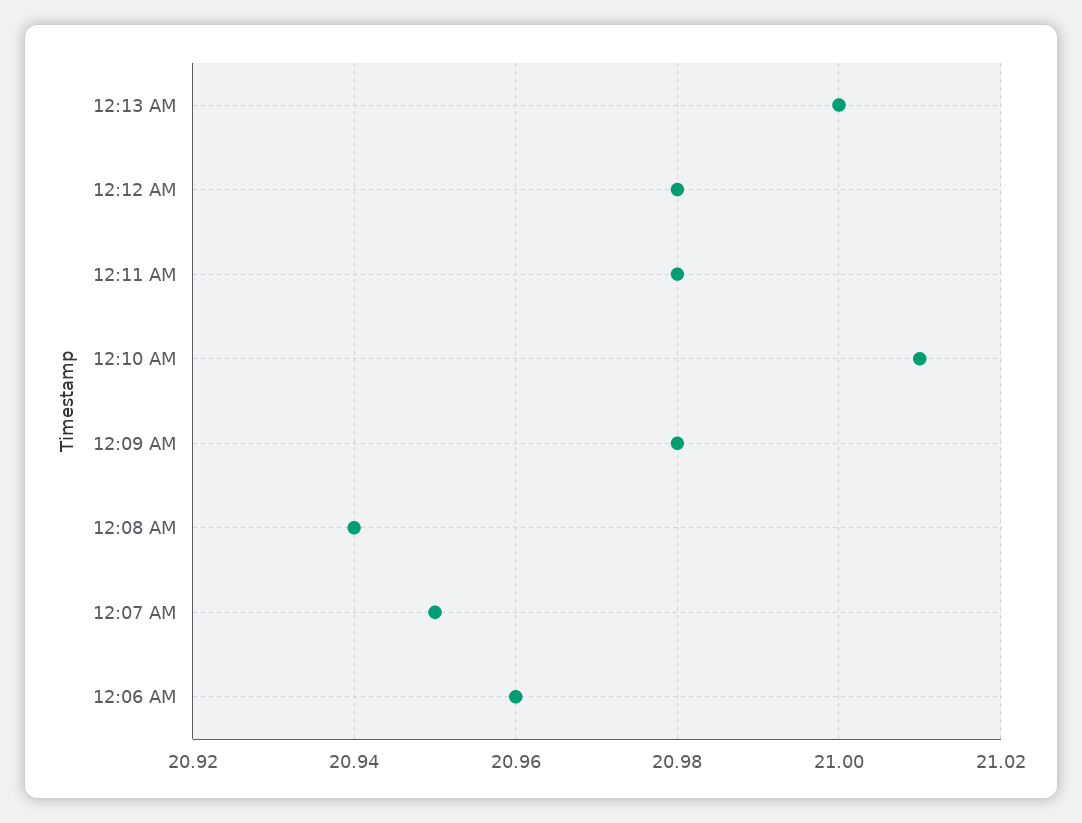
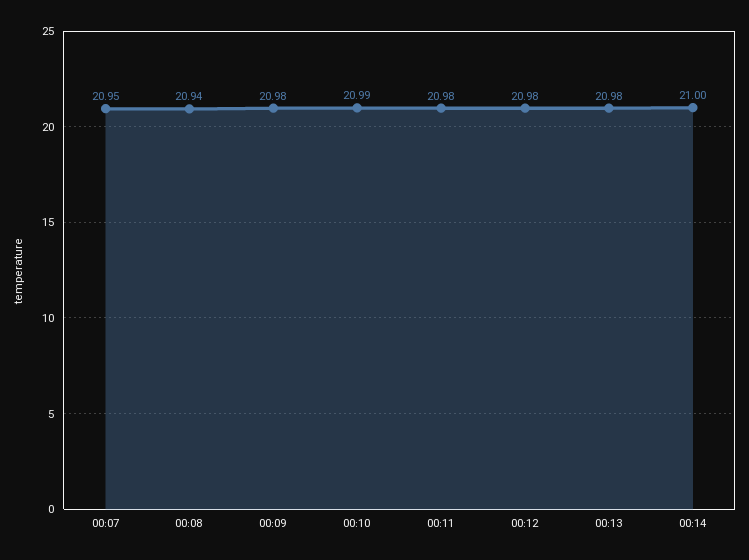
12:13 AM: 21 -> 20.98
12:10 AM: 21.01 -> 20.99
12:06 AM: 20.96 -> none
00:14: none -> 21

